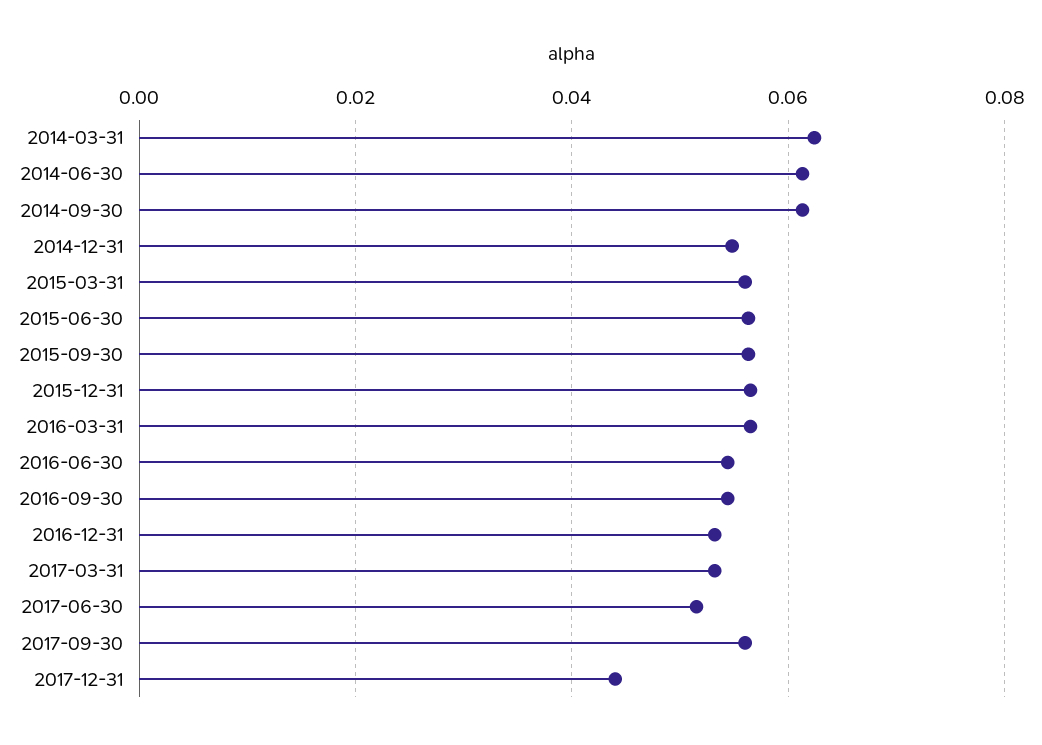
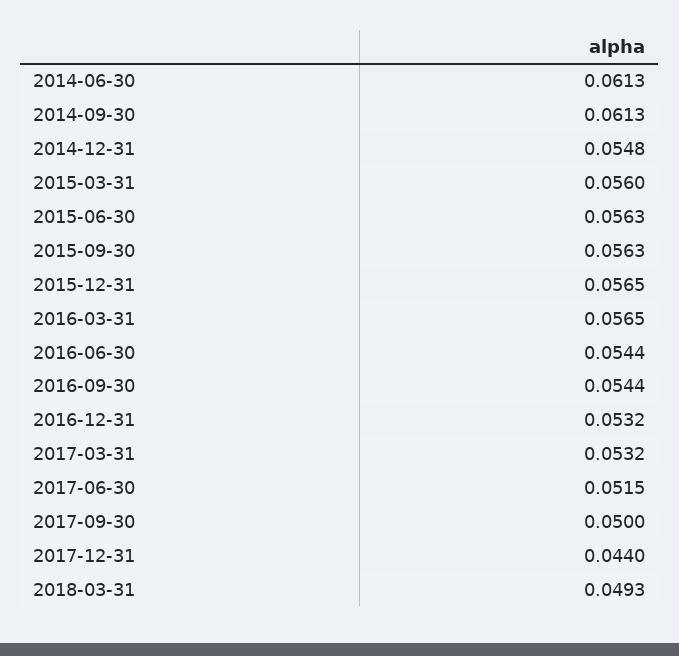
2014-03-31: 0.062 -> none
2017-09-30: 0.056 -> 0.05
2018-03-31: none -> 0.0493

